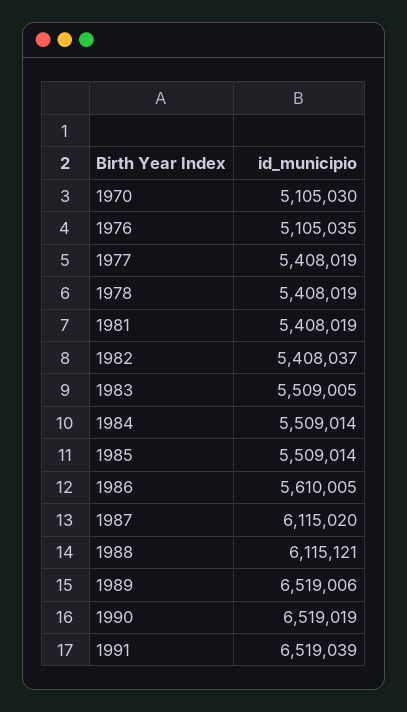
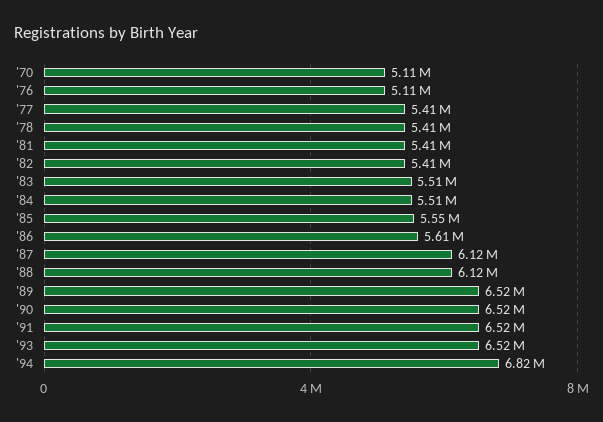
1985: 5509014 -> 5550000
'93: none -> 6520000
'94: none -> 6820000

